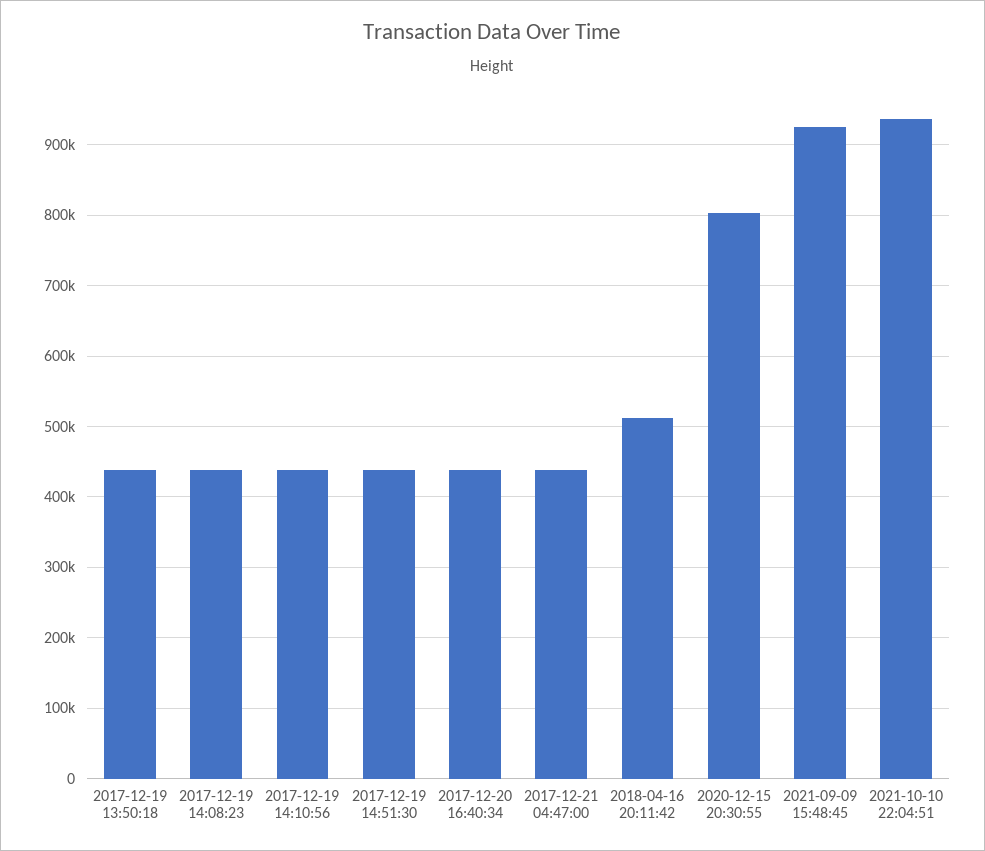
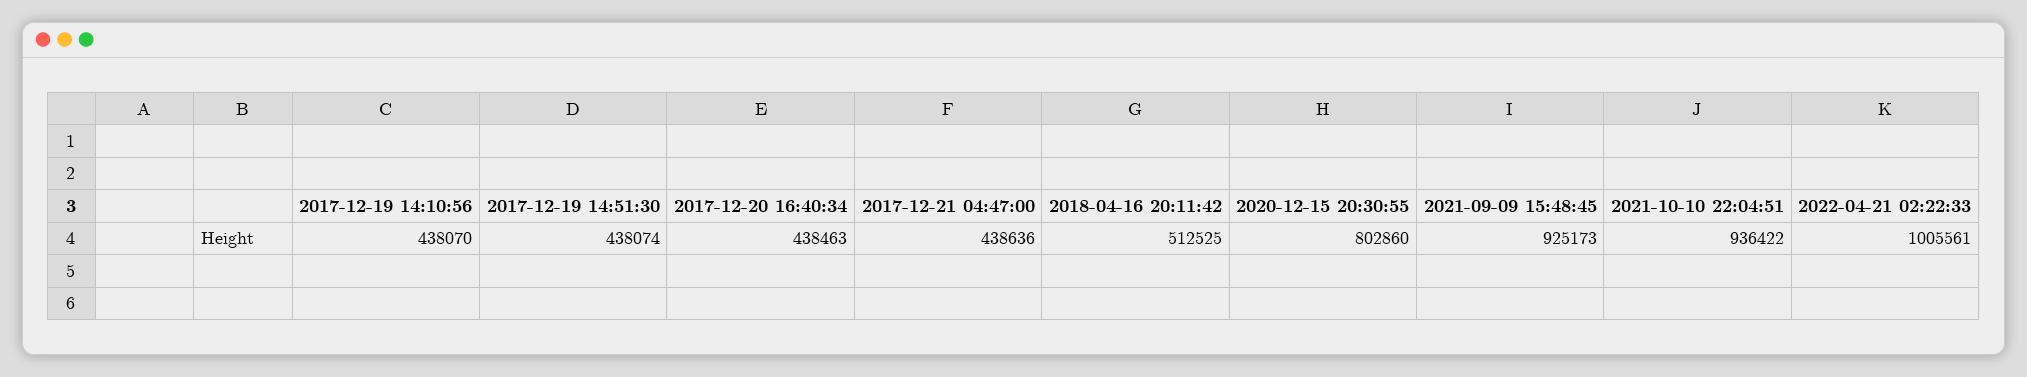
2017-12-19 13:50:18: 440000 -> none
2017-12-19 14:08:23: 440000 -> none
2022-04-21 02:22:33: none -> 1005561

